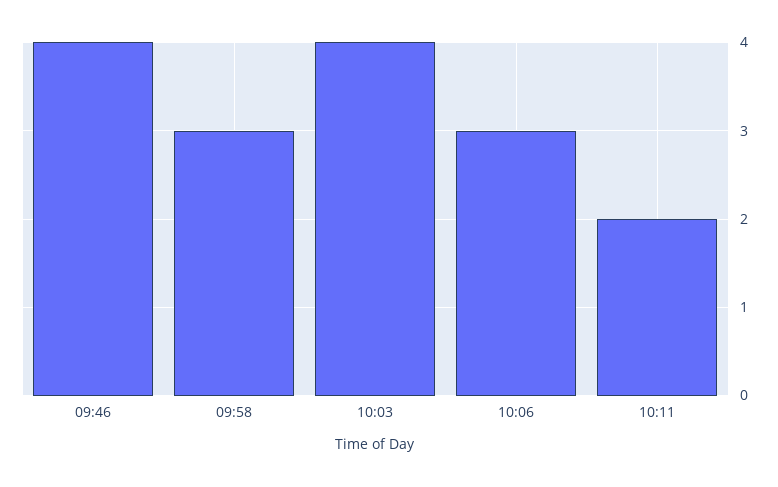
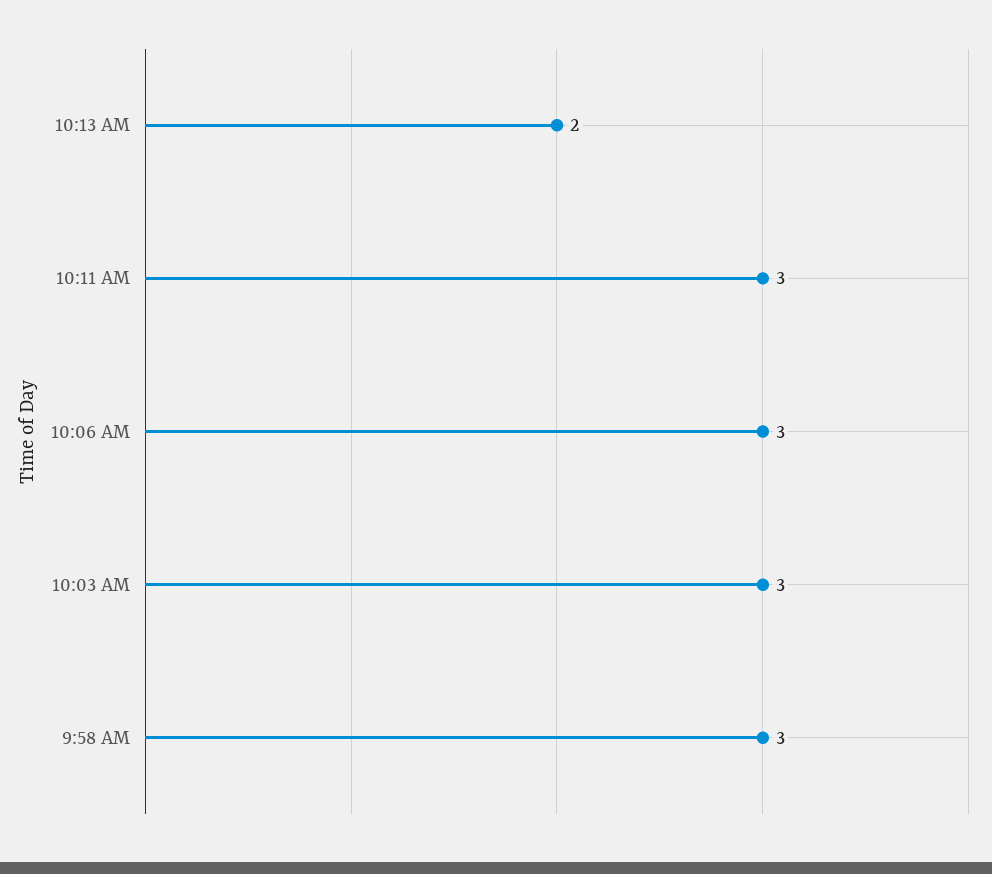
09:46: 4 -> none
10:03: 4 -> 3
10:11: 2 -> 3
10:13 AM: none -> 2

